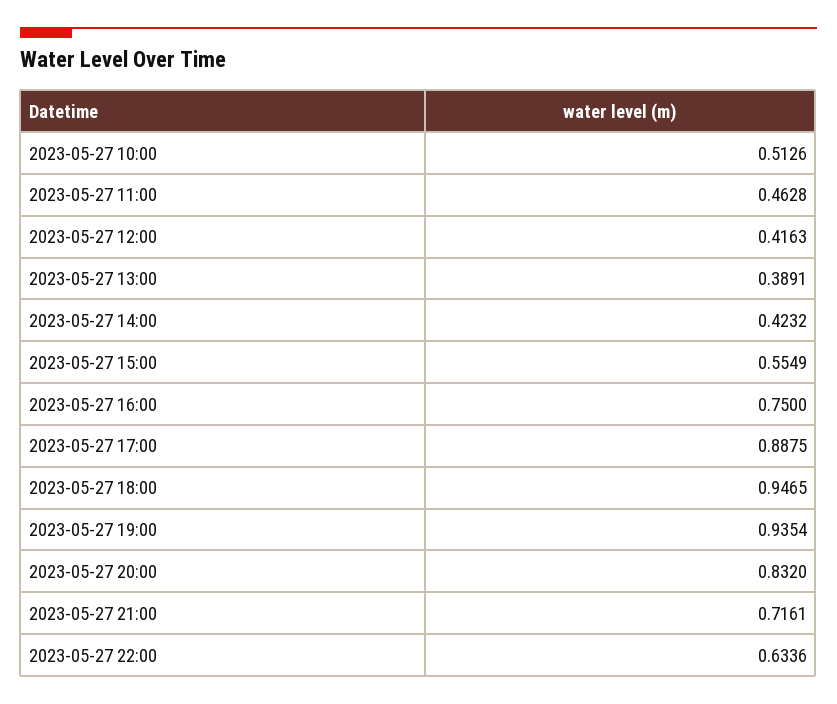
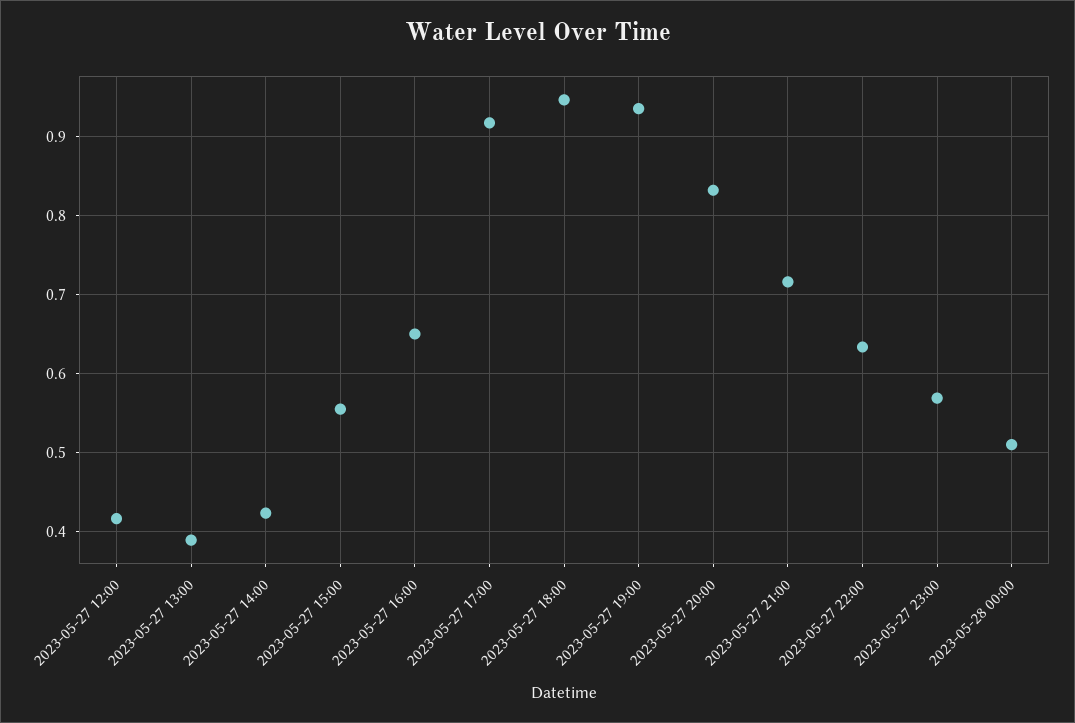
2023-05-27 10:00: 0.5126 -> none
2023-05-27 11:00: 0.4628 -> none
2023-05-27 16:00: 0.75 -> 0.65
2023-05-27 17:00: 0.8875 -> 0.92
2023-05-27 23:00: none -> 0.57
2023-05-28 00:00: none -> 0.51

